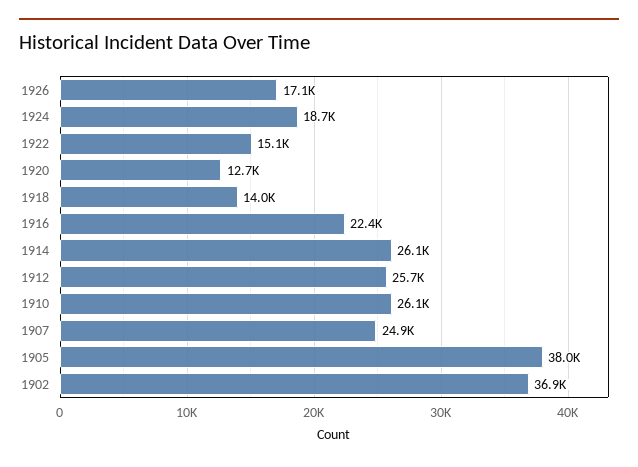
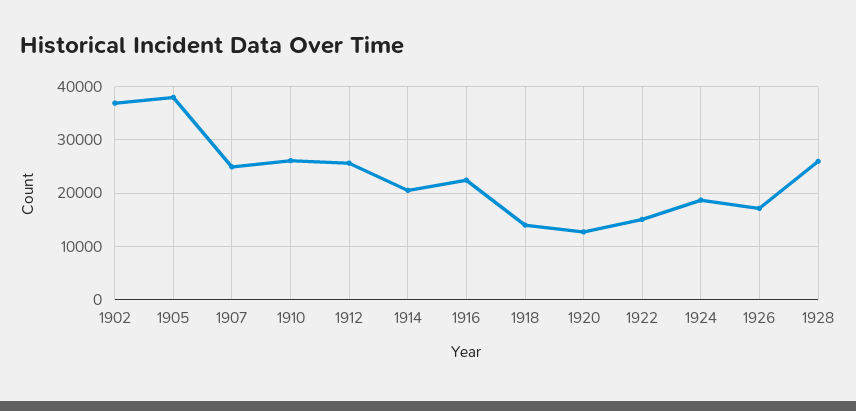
1914: 26100 -> 20000
1928: none -> 26000

